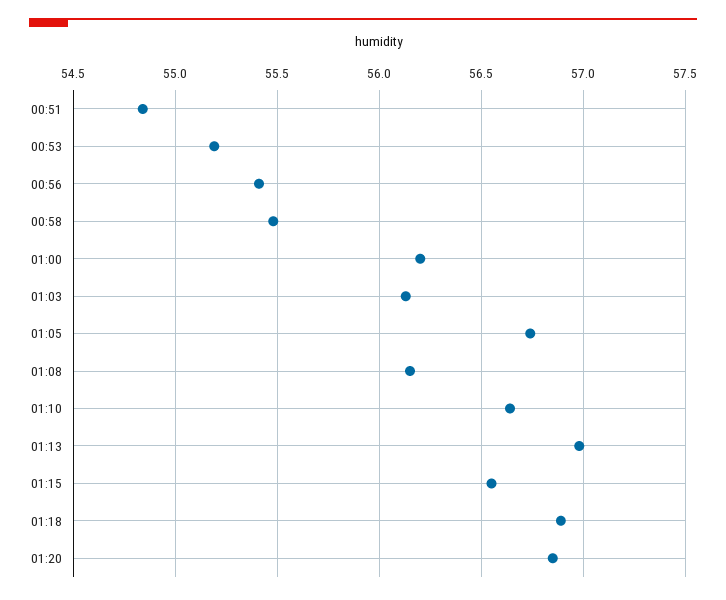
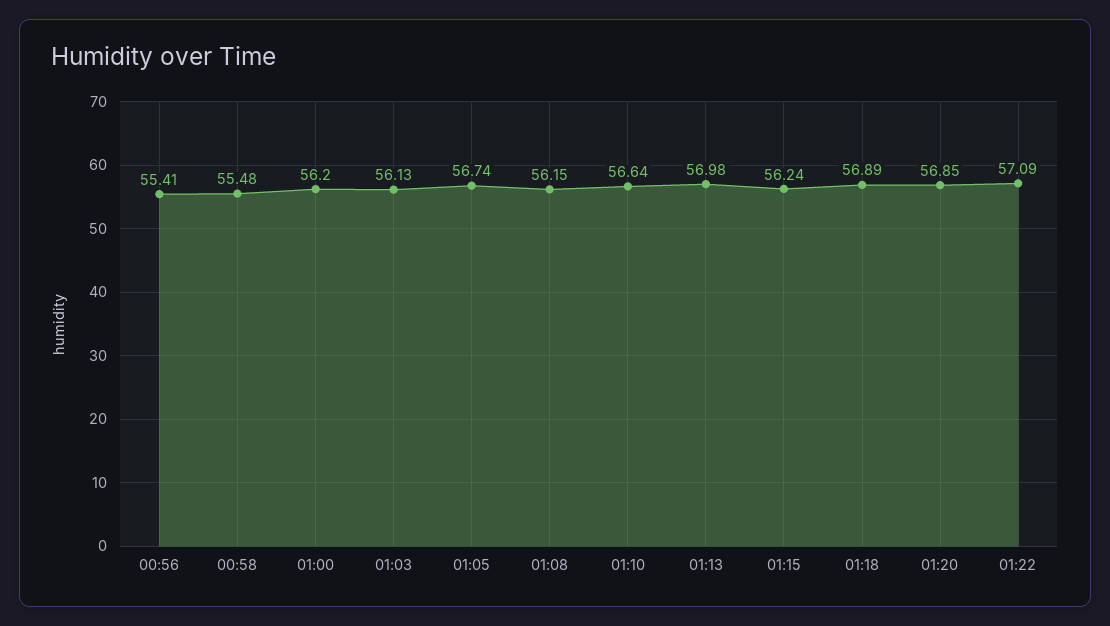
00:51: 54.85 -> none
00:53: 55.2 -> none
01:15: 56.55 -> 56.24
01:22: none -> 57.09

